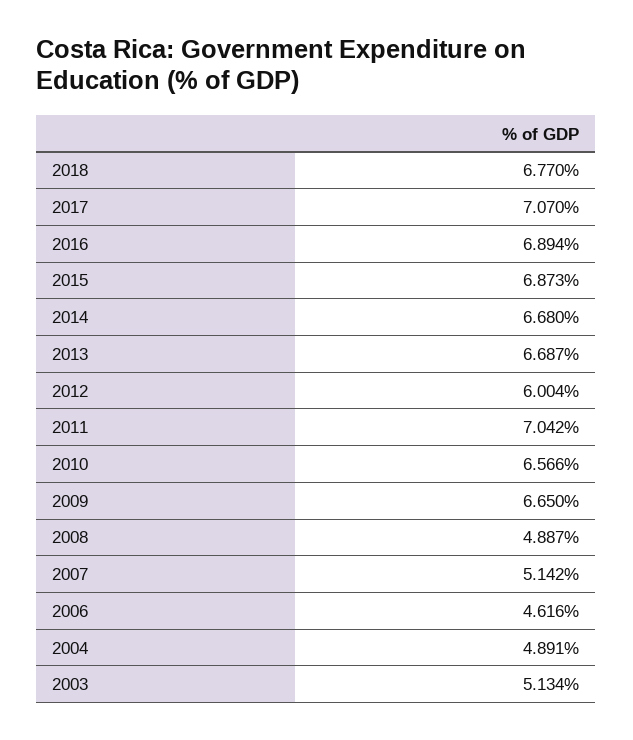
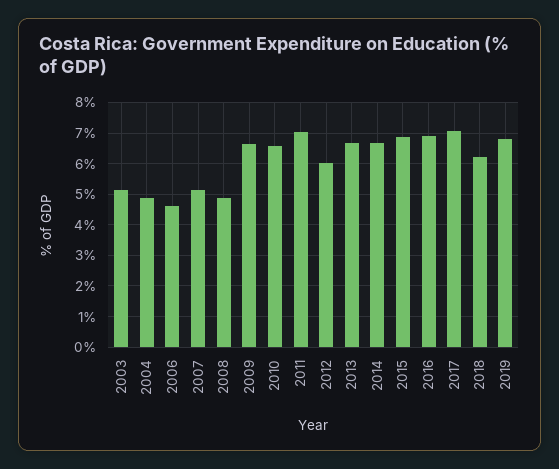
2018: 6.77 -> 6.2
2019: none -> 6.8

